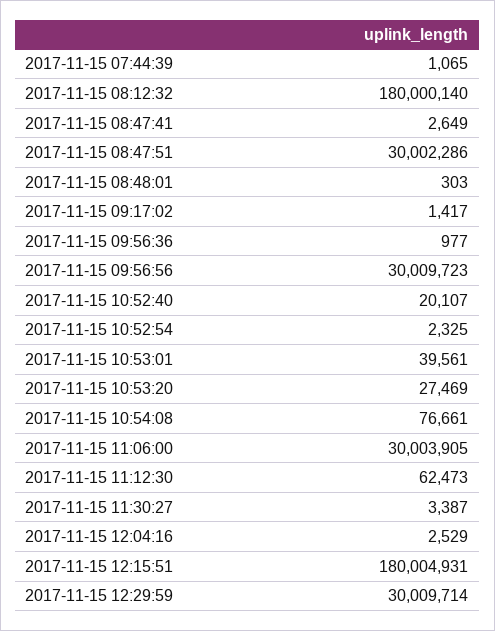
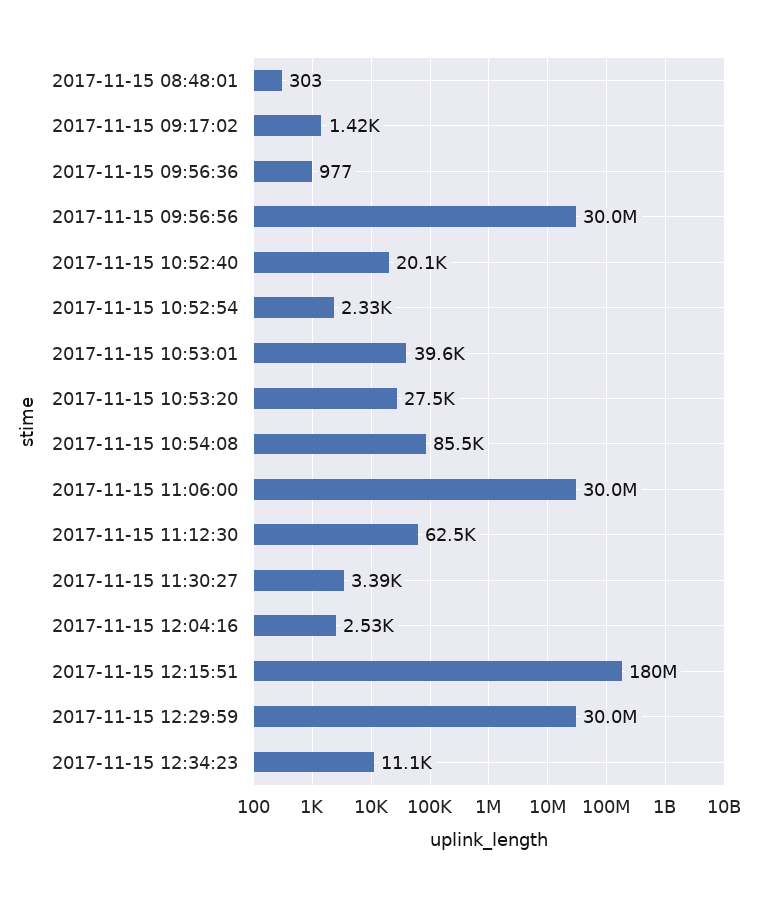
2017-11-15 07:44:39: 1065 -> none
2017-11-15 08:12:32: 180000140 -> none
2017-11-15 08:47:41: 2649 -> none
2017-11-15 08:47:51: 30002286 -> none
2017-11-15 10:54:08: 76661 -> 85500
2017-11-15 12:34:23: none -> 11100

